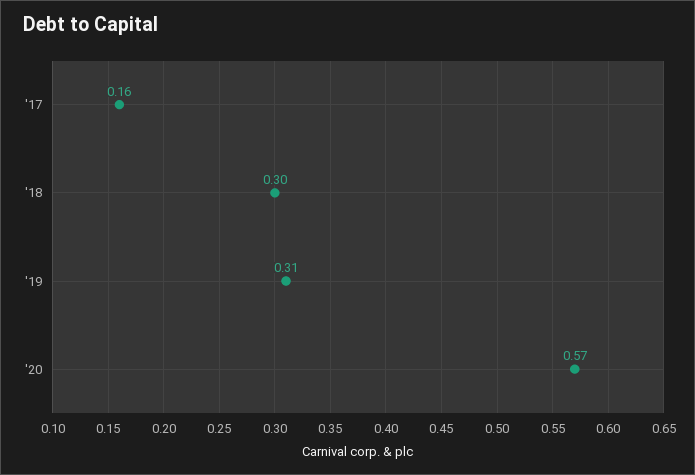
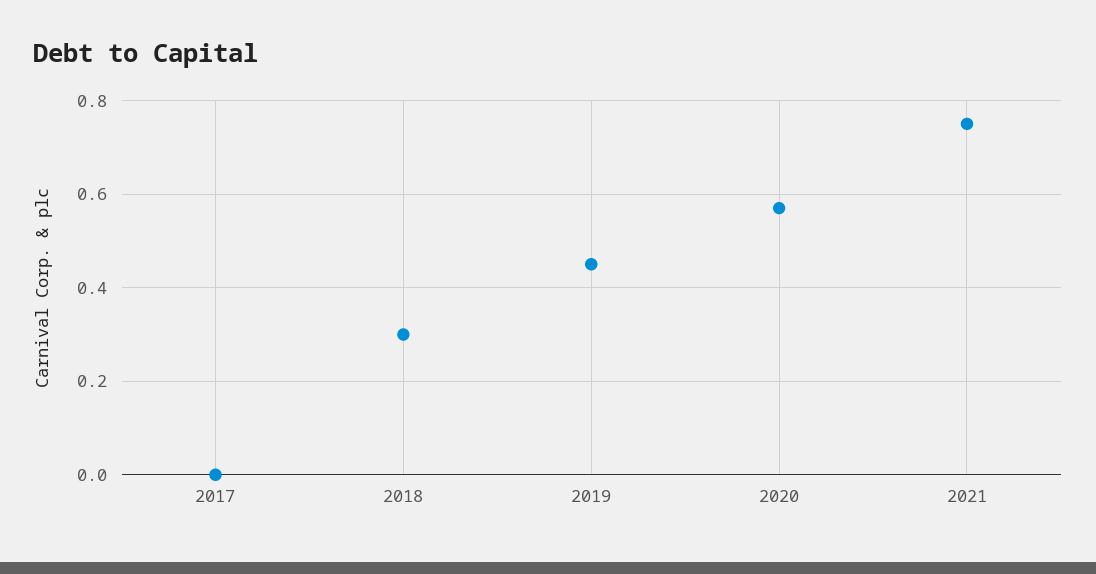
'17: 0.16 -> 0
'19: 0.31 -> 0.45
2021: none -> 0.75

